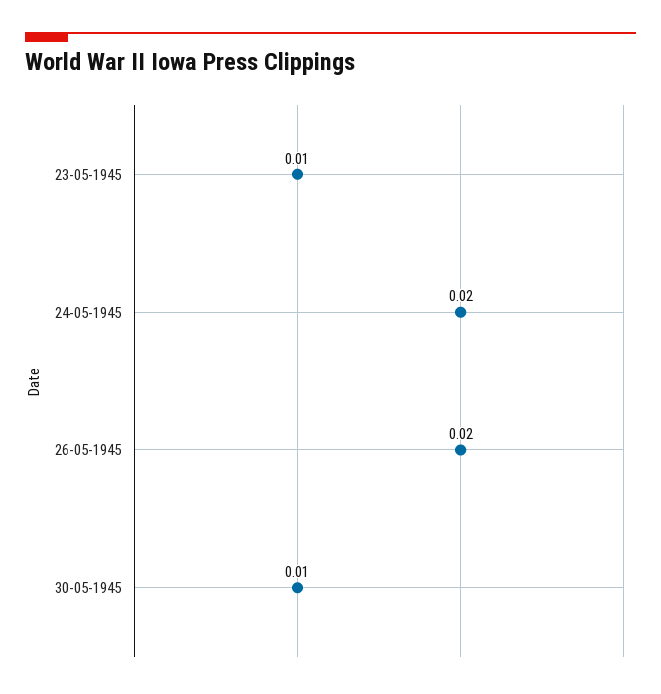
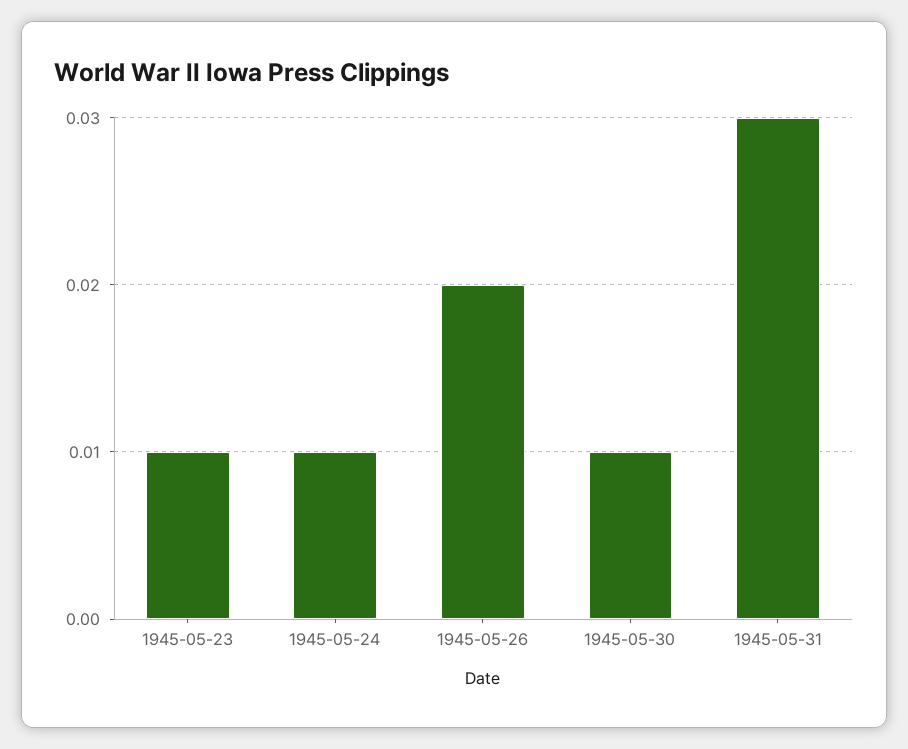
24-05-1945: 0.02 -> 0.01
1945-05-31: none -> 0.03

